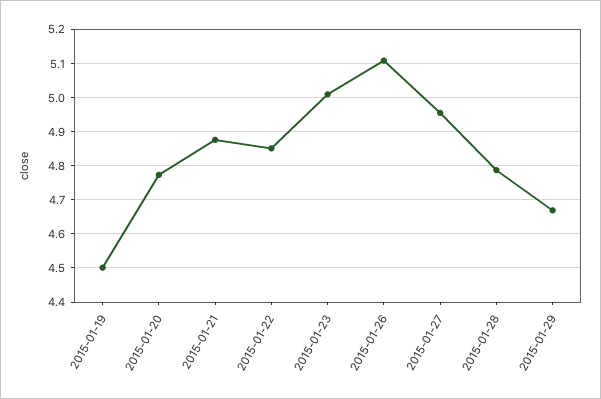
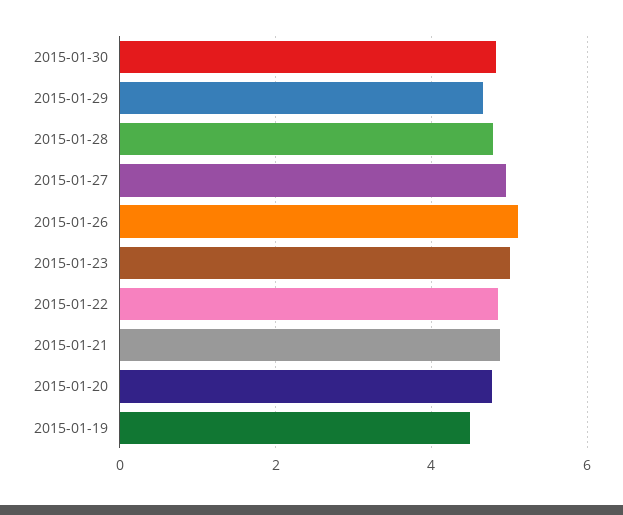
2015-01-30: none -> 4.8

